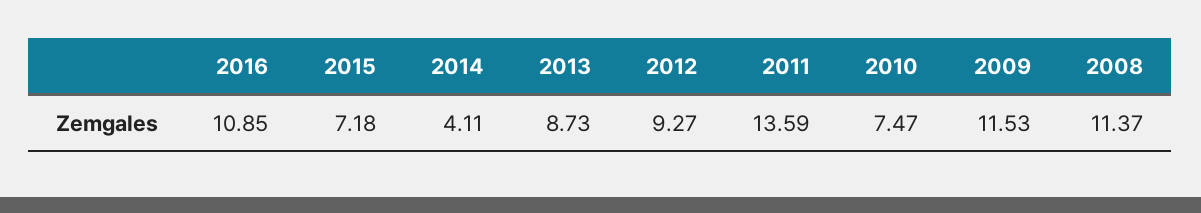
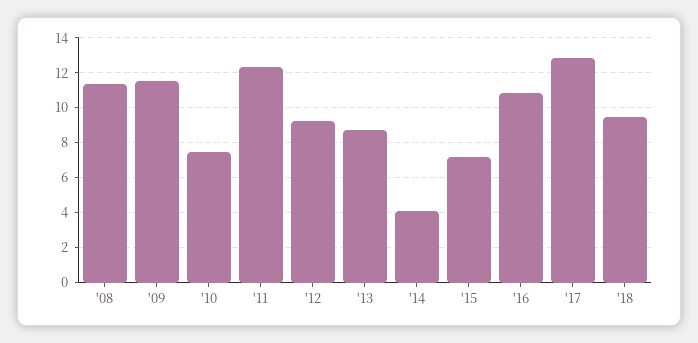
2011: 13.59 -> 12.5
'17: none -> 13
'18: none -> 9.5

